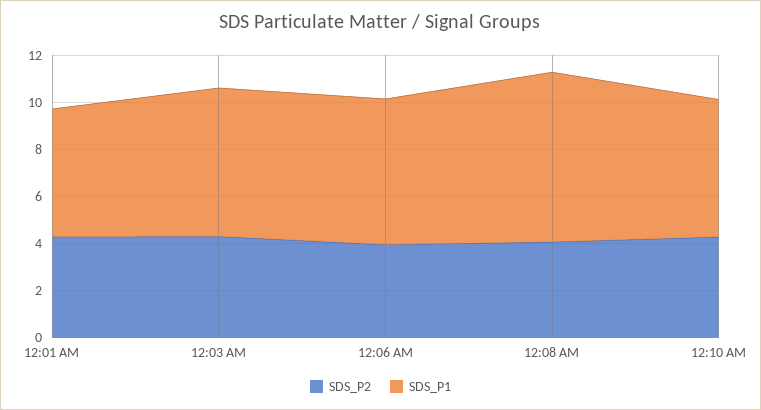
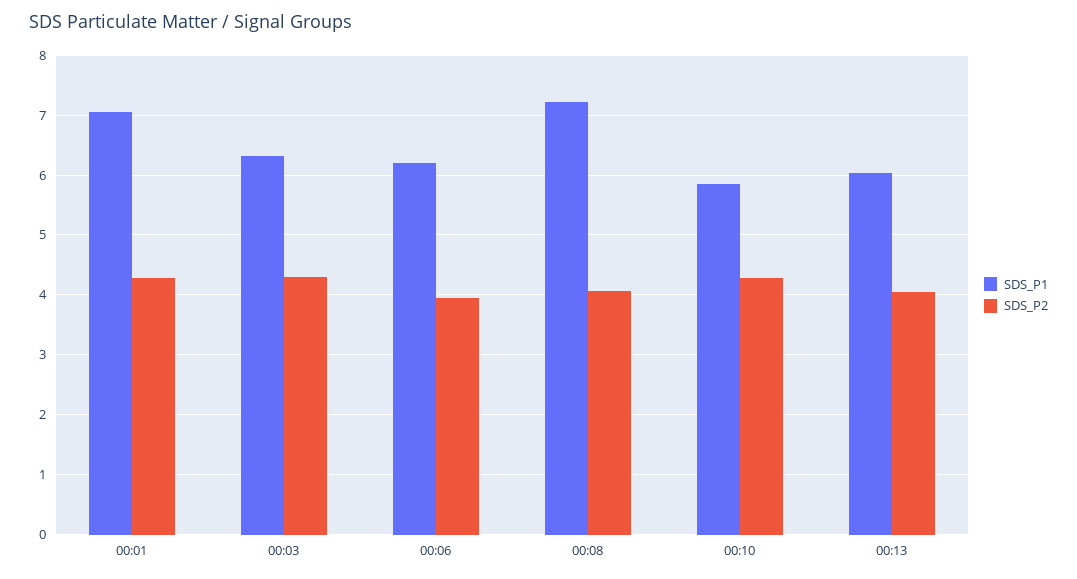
SDS_P1, 12:01 AM: 5.5 -> 7
SDS_P1, 00:13: none -> 6
SDS_P2, 00:13: none -> 4

